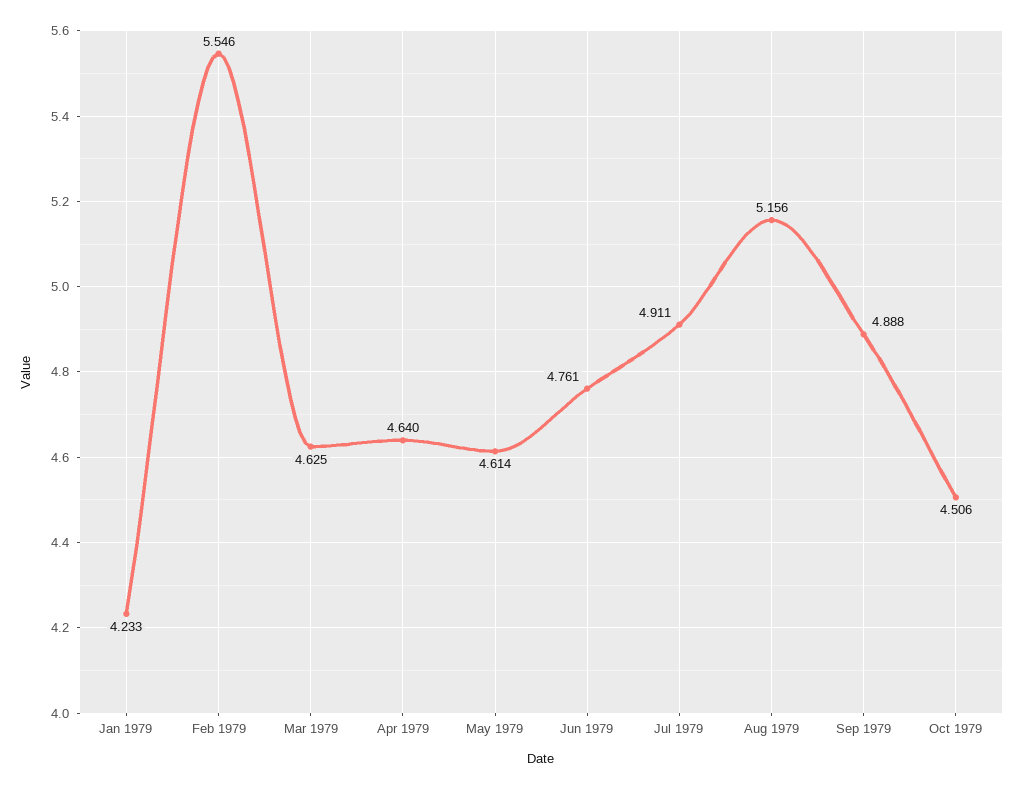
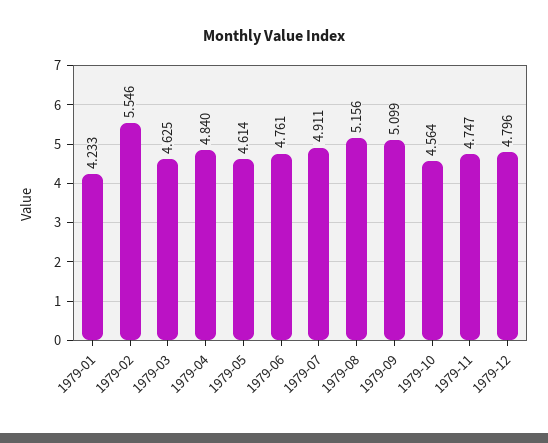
Apr 1979: 4.64 -> 4.84
Sep 1979: 4.888 -> 5.099
Oct 1979: 4.506 -> 4.564
1979-11: none -> 4.747
1979-12: none -> 4.796

